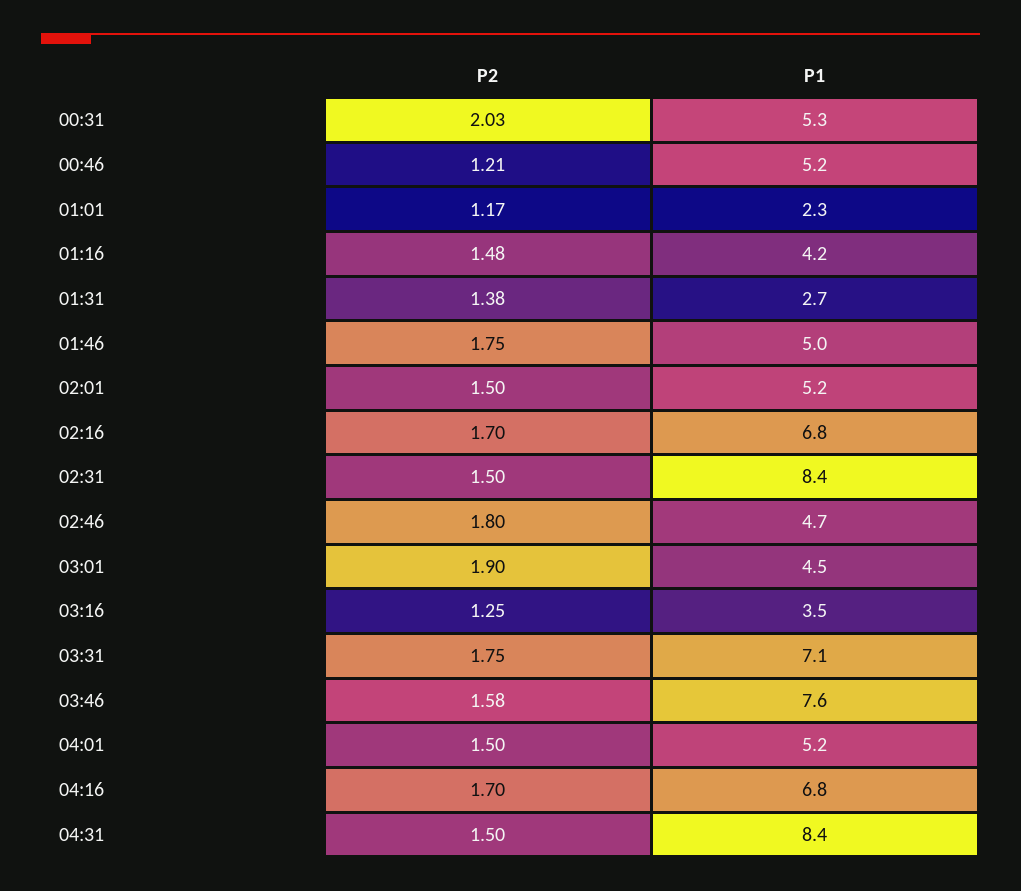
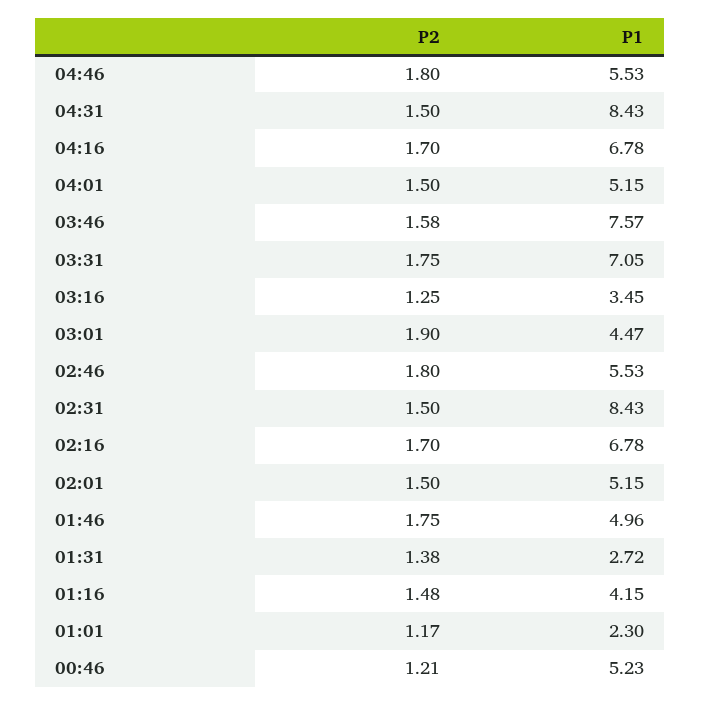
P2, 00:31: 2.03 -> none
P1, 00:31: 5.3 -> none
P1, 02:46: 4.7 -> 5.53
P2, 04:46: none -> 1.8
P1, 04:46: none -> 5.53

